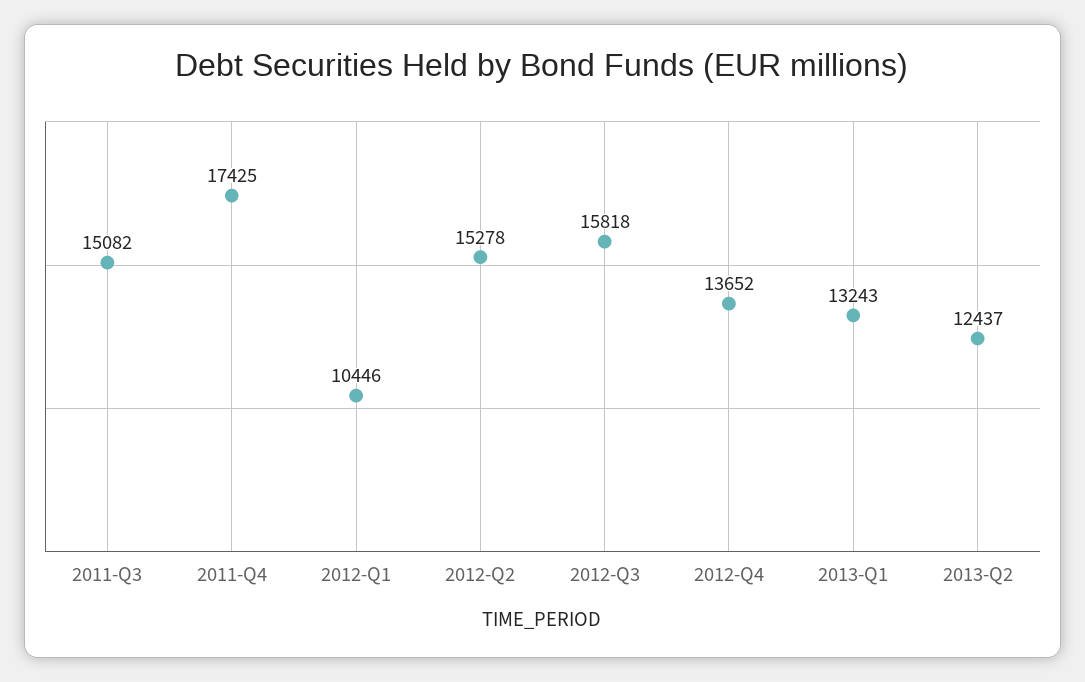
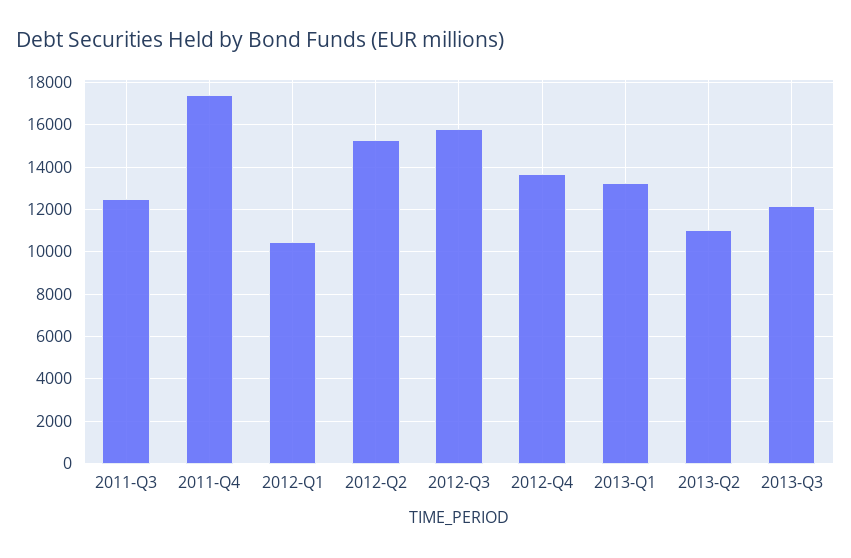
2011-Q3: 15082 -> 12500
2013-Q2: 12437 -> 11000
2013-Q3: none -> 12000

